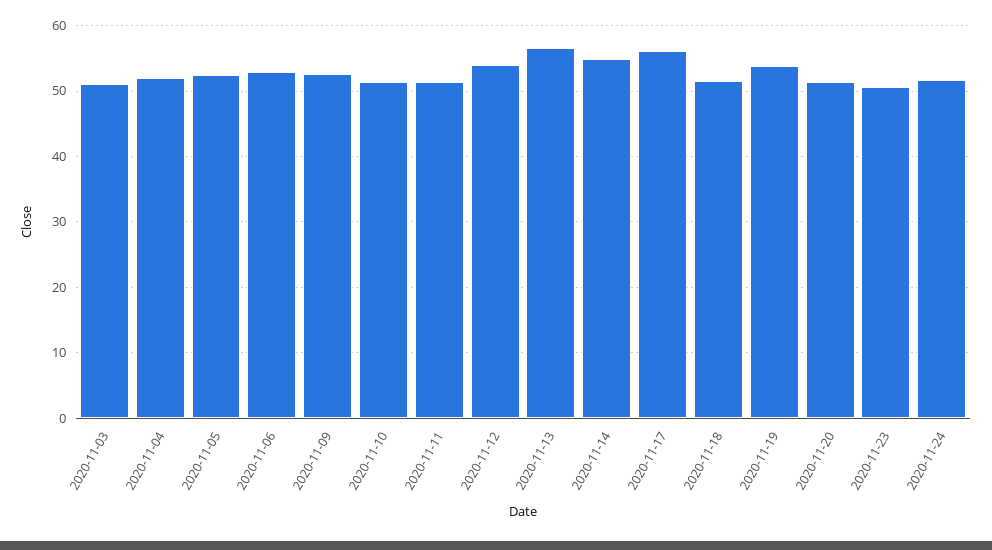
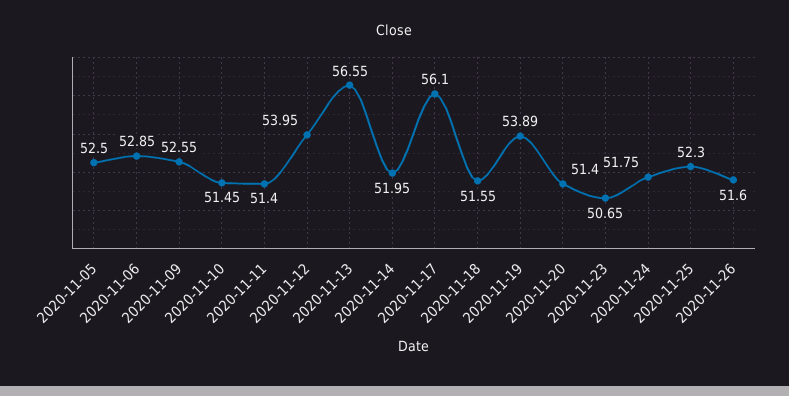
2020-11-03: 51 -> none
2020-11-04: 52 -> none
2020-11-14: 55 -> 51.95
2020-11-25: none -> 52.3
2020-11-26: none -> 51.6

